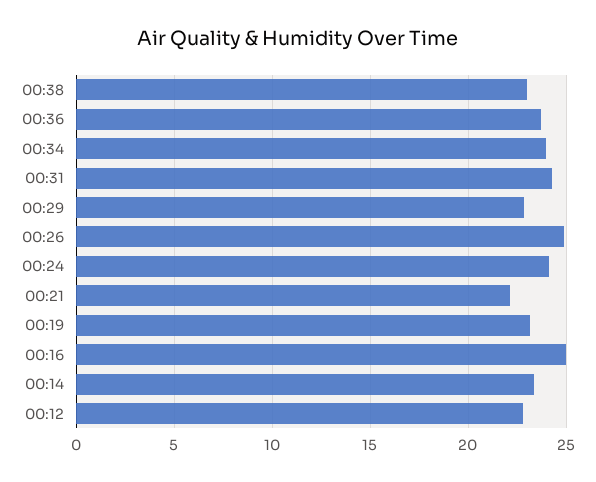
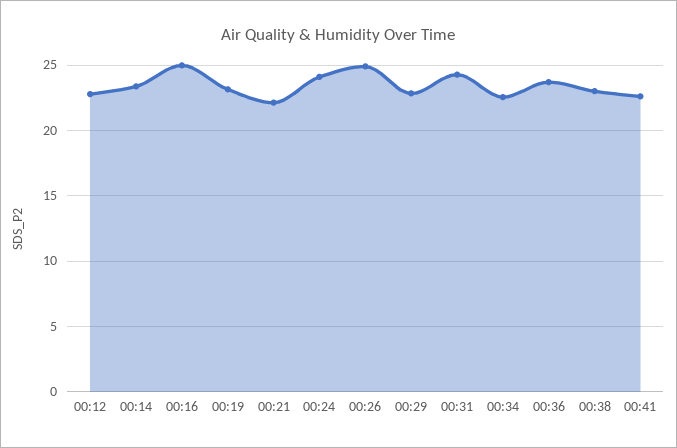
00:34: 24 -> 22.5
00:41: none -> 22.5

